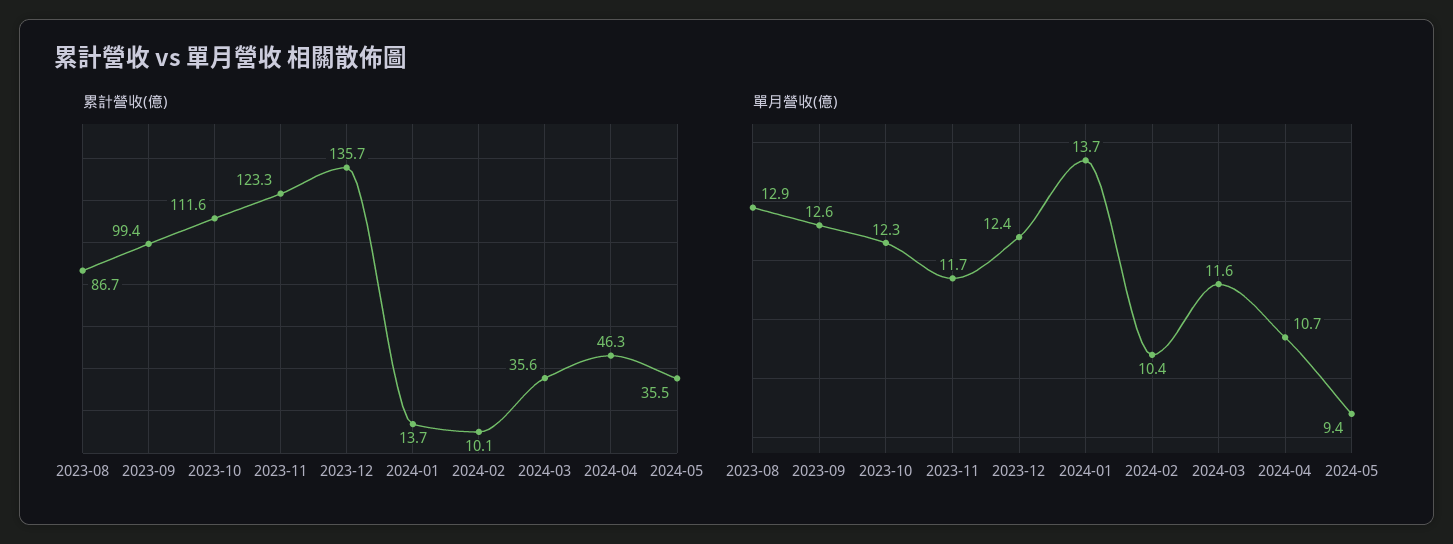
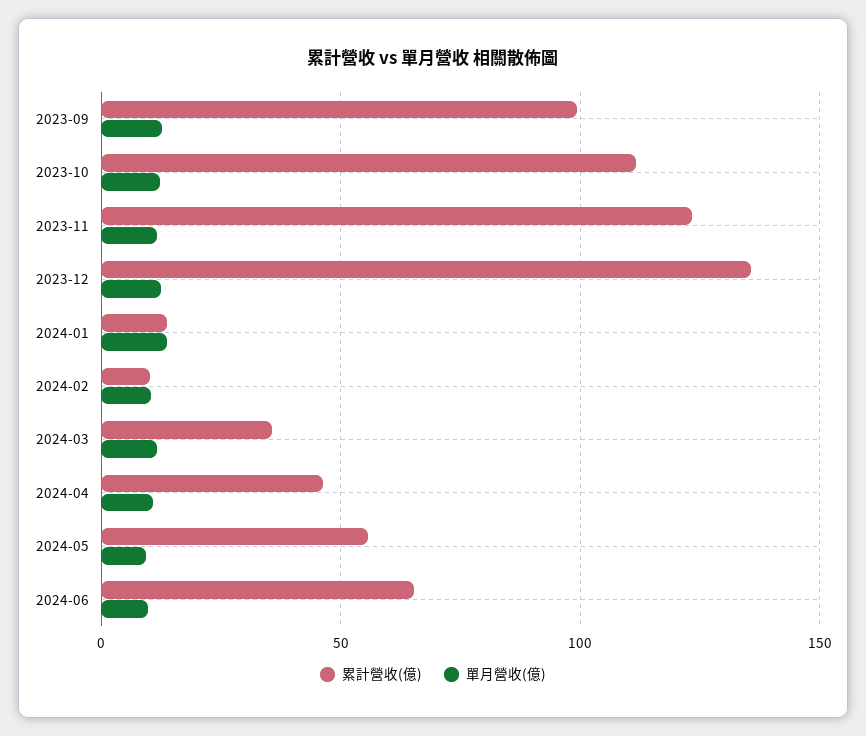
累計營收(億), 2023-08: 86.7 -> none
累計營收(億), 2024-05: 35.5 -> 55
單月營收(億), 2023-08: 12.9 -> none
累計營收(億), 2024-06: none -> 65
單月營收(億), 2024-06: none -> 10

